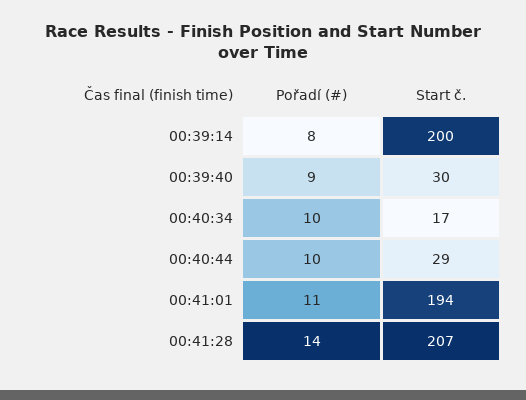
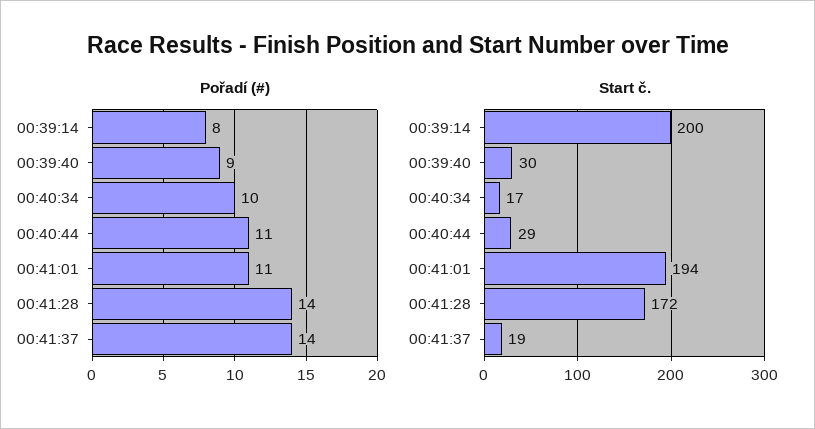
Pořadí (#), 00:40:44: 10 -> 11
Start č., 00:41:28: 207 -> 172
Pořadí (#), 00:41:37: none -> 14
Start č., 00:41:37: none -> 19

